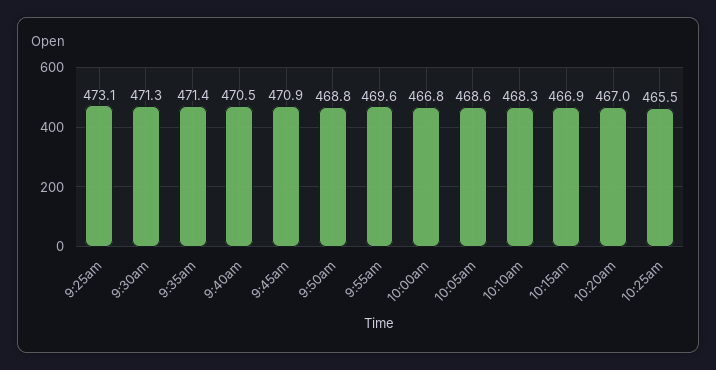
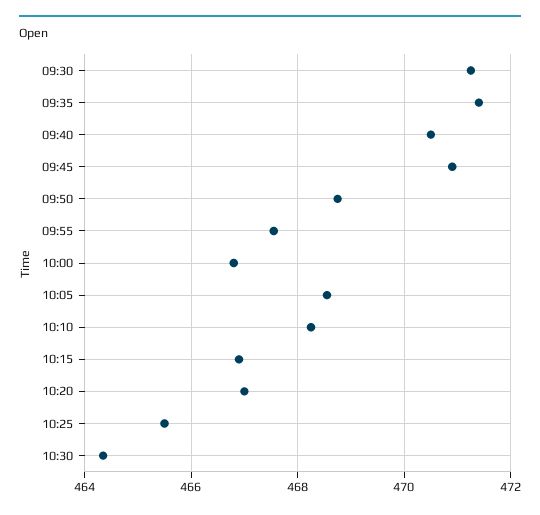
9:25am: 473.1 -> none
9:55am: 469.6 -> 467.6
10:30: none -> 464.4

